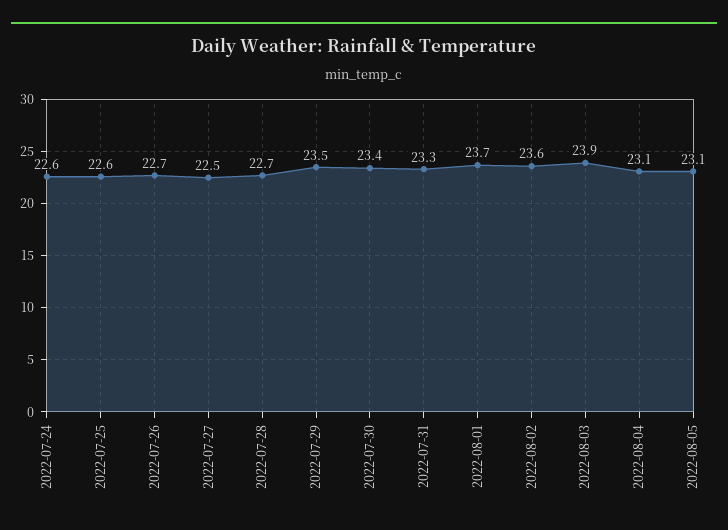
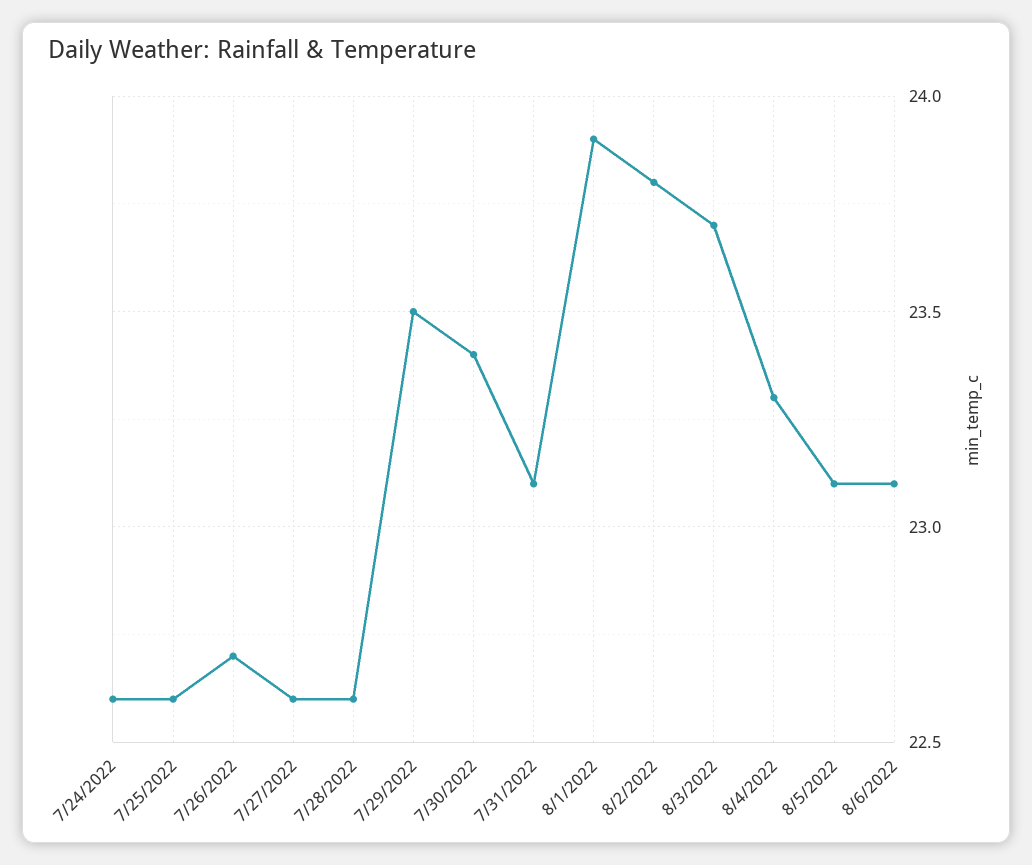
2022-07-27: 22.5 -> 22.6
2022-07-28: 22.7 -> 22.6
2022-07-31: 23.3 -> 23.1
2022-08-01: 23.7 -> 23.9
2022-08-02: 23.6 -> 23.8
2022-08-03: 23.9 -> 23.7
2022-08-04: 23.1 -> 23.3
8/6/2022: none -> 23.1

